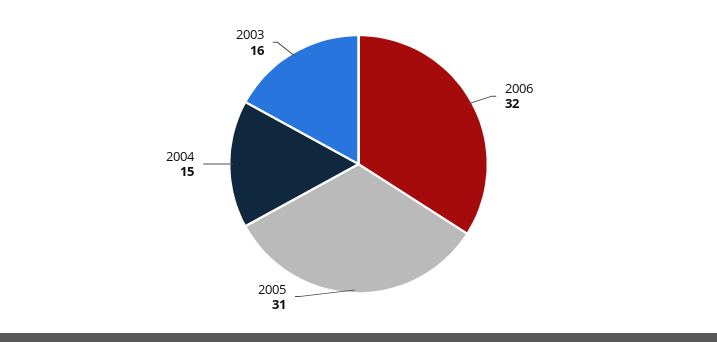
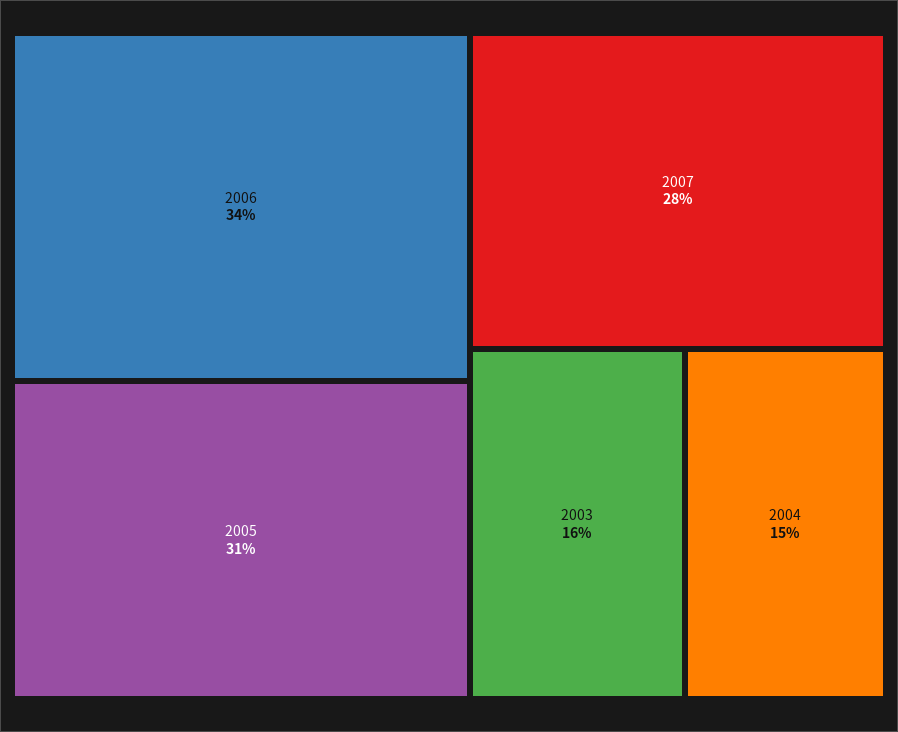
2006: 32 -> 34
2007: none -> 28

